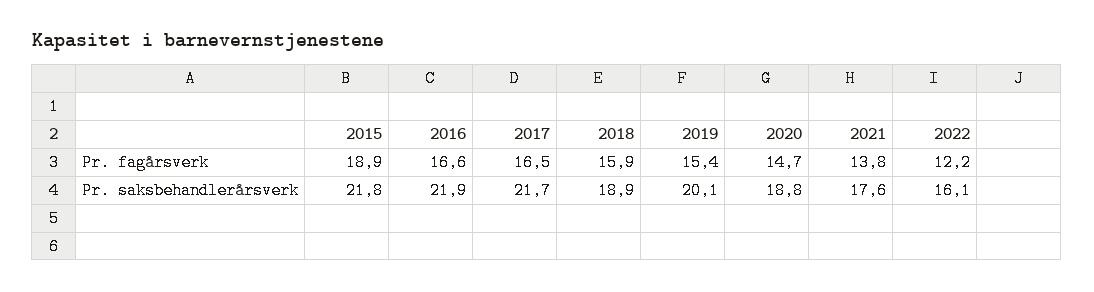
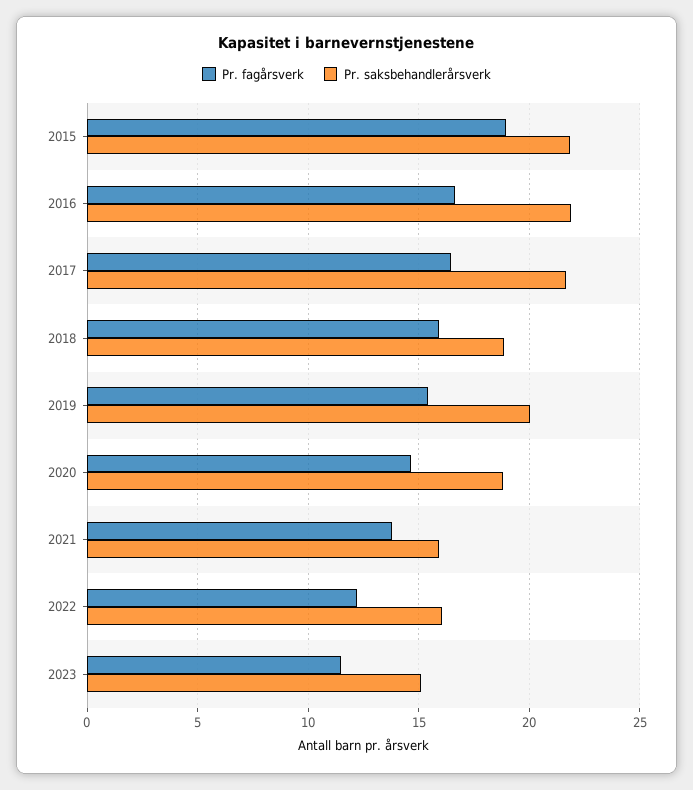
Pr. saksbehandlerårsverk, 2021: 17.6 -> 16
Pr. fagårsverk, 2023: none -> 11.5
Pr. saksbehandlerårsverk, 2023: none -> 15

